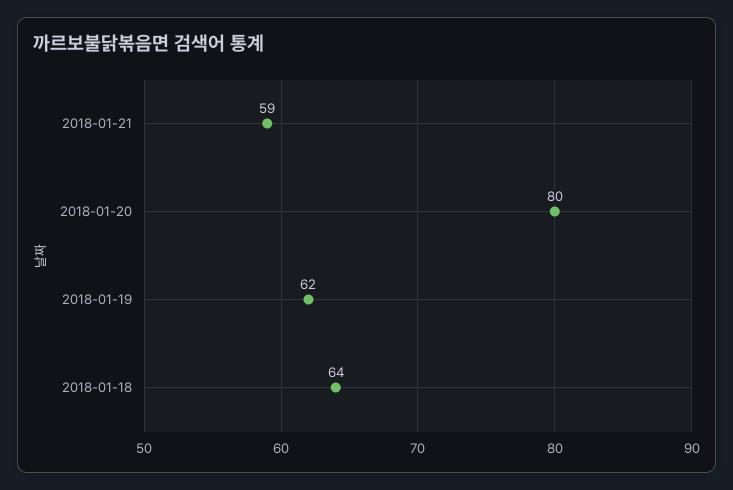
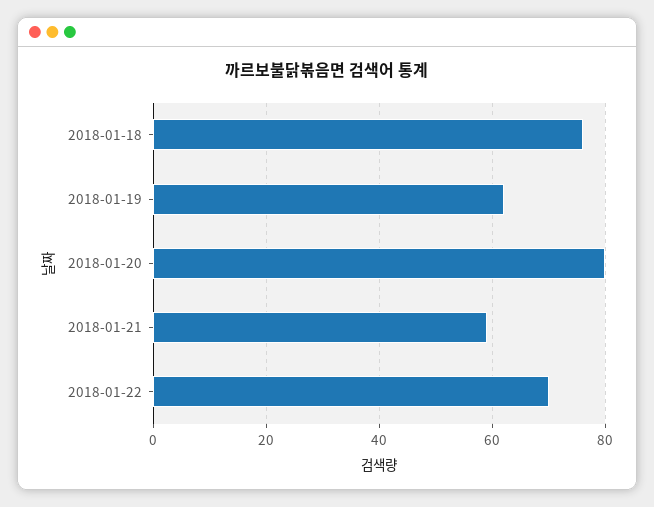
2018-01-18: 64 -> 75
2018-01-22: none -> 70

